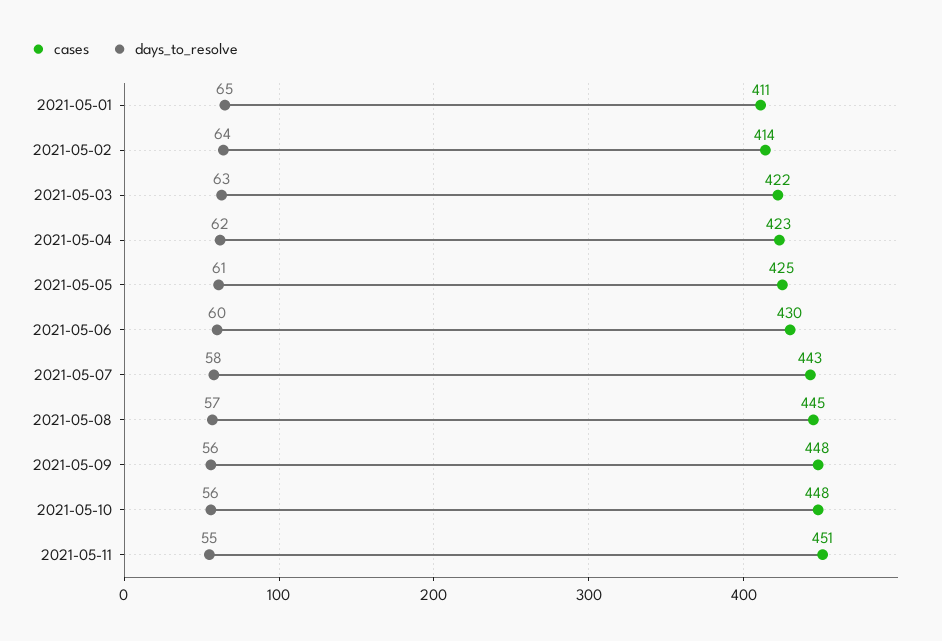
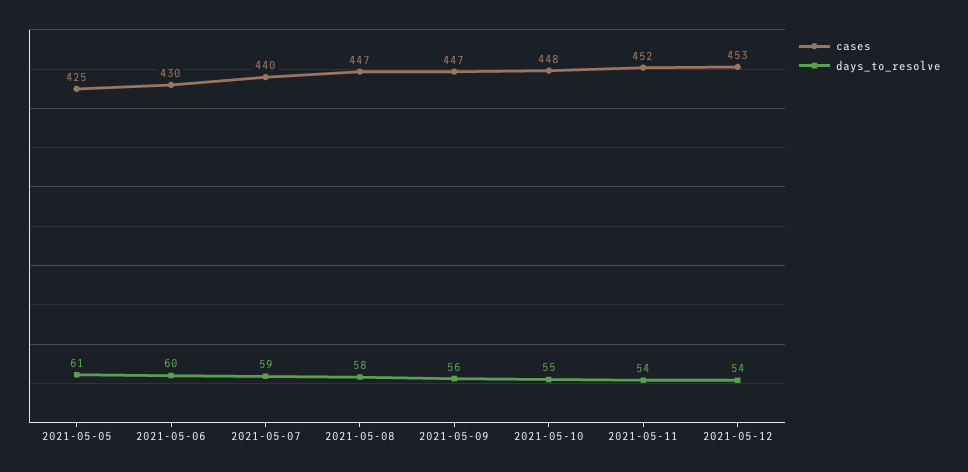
cases, 2021-05-01: 411 -> none
days_to_resolve, 2021-05-01: 65 -> none
cases, 2021-05-02: 414 -> none
days_to_resolve, 2021-05-02: 64 -> none
cases, 2021-05-03: 422 -> none
days_to_resolve, 2021-05-03: 63 -> none
cases, 2021-05-04: 423 -> none
days_to_resolve, 2021-05-04: 62 -> none
cases, 2021-05-07: 443 -> 440
days_to_resolve, 2021-05-07: 58 -> 59
cases, 2021-05-08: 445 -> 447
days_to_resolve, 2021-05-08: 57 -> 58
cases, 2021-05-09: 448 -> 447
days_to_resolve, 2021-05-10: 56 -> 55
cases, 2021-05-11: 451 -> 452
days_to_resolve, 2021-05-11: 55 -> 54
cases, 2021-05-12: none -> 453
days_to_resolve, 2021-05-12: none -> 54

